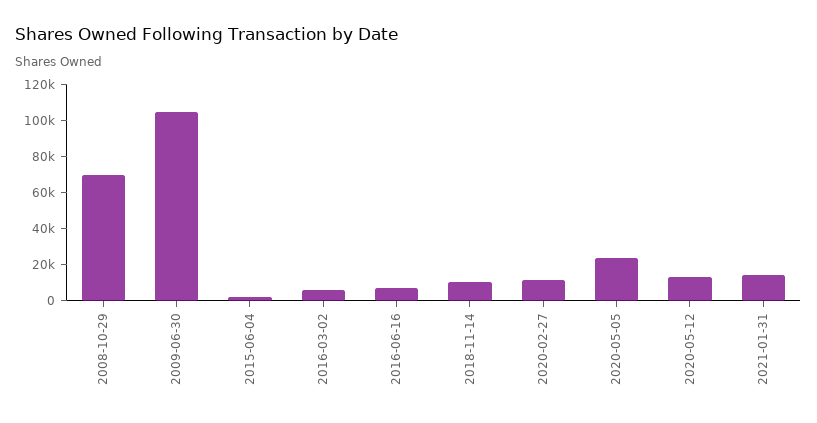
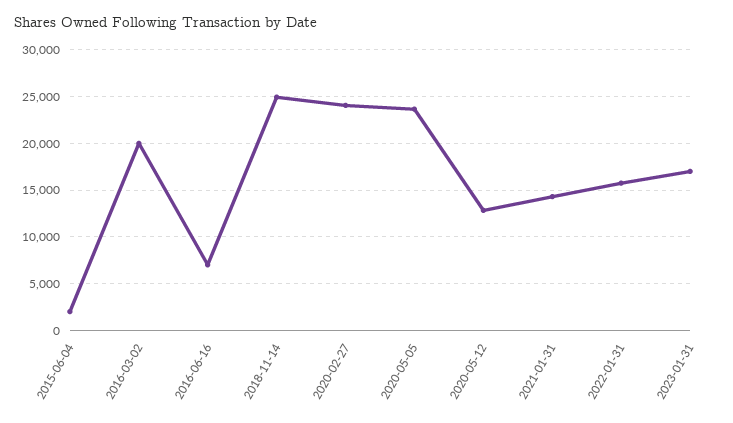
2008-10-29: 70000 -> none
2009-06-30: 105000 -> none
2016-03-02: 5000 -> 20000
2018-11-14: 10000 -> 25000
2020-02-27: 10000 -> 24000
2022-01-31: none -> 16000
2023-01-31: none -> 17000

